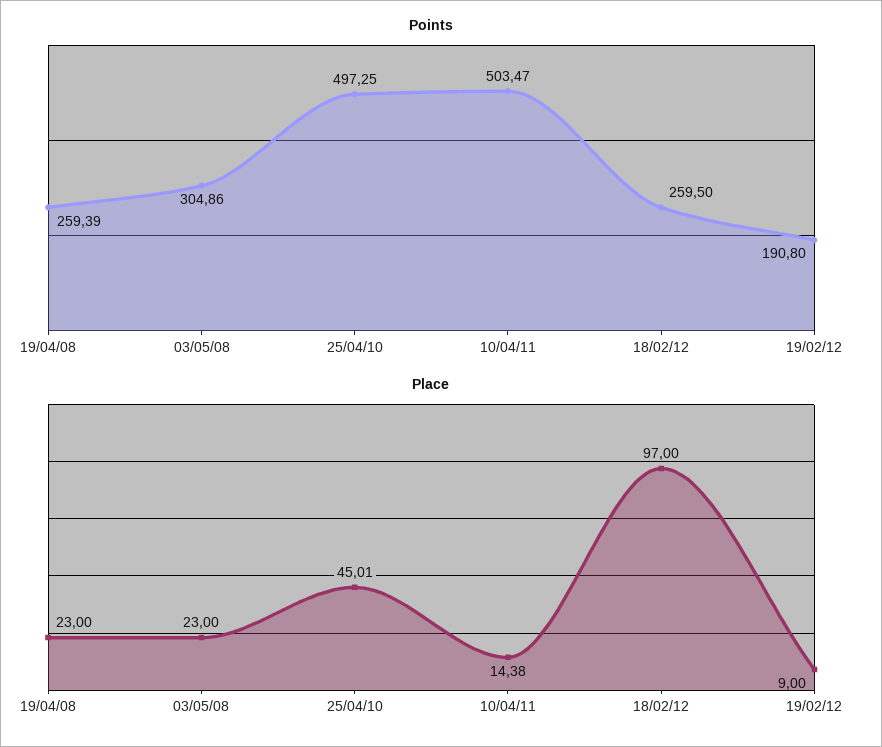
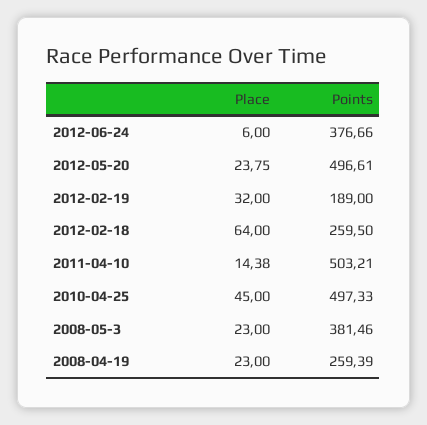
Points, 03/05/08: 304.86 -> 381.46
Points, 25/04/10: 497.25 -> 497.33
Points, 10/04/11: 503.47 -> 503.21
Points, 19/02/12: 190.8 -> 189
Place, 25/04/10: 45.01 -> 45
Place, 18/02/12: 97 -> 64
Place, 19/02/12: 9 -> 32
Place, 2012-06-24: none -> 6
Points, 2012-06-24: none -> 376.66
Place, 2012-05-20: none -> 23.75
Points, 2012-05-20: none -> 496.61

